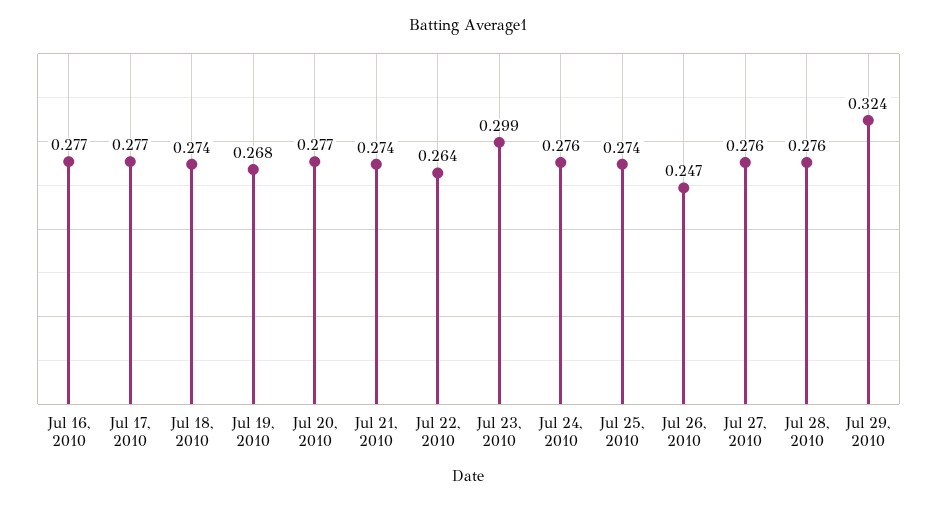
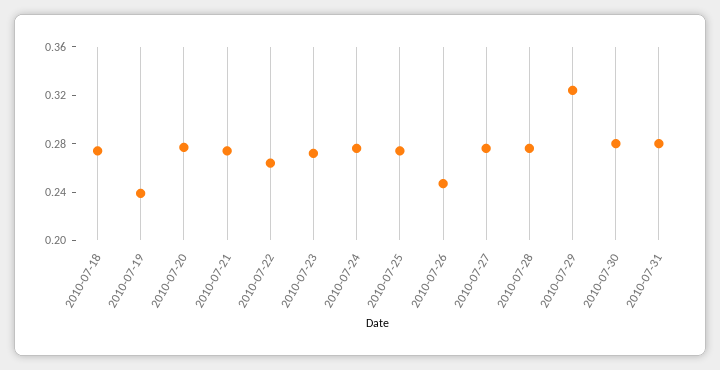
Jul 16, 2010: 0.277 -> none
Jul 17, 2010: 0.277 -> none
Jul 19, 2010: 0.268 -> 0.24
Jul 23, 2010: 0.299 -> 0.27
2010-07-30: none -> 0.28
2010-07-31: none -> 0.28

